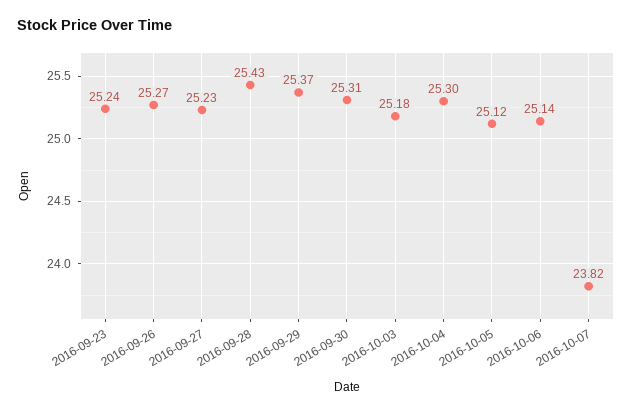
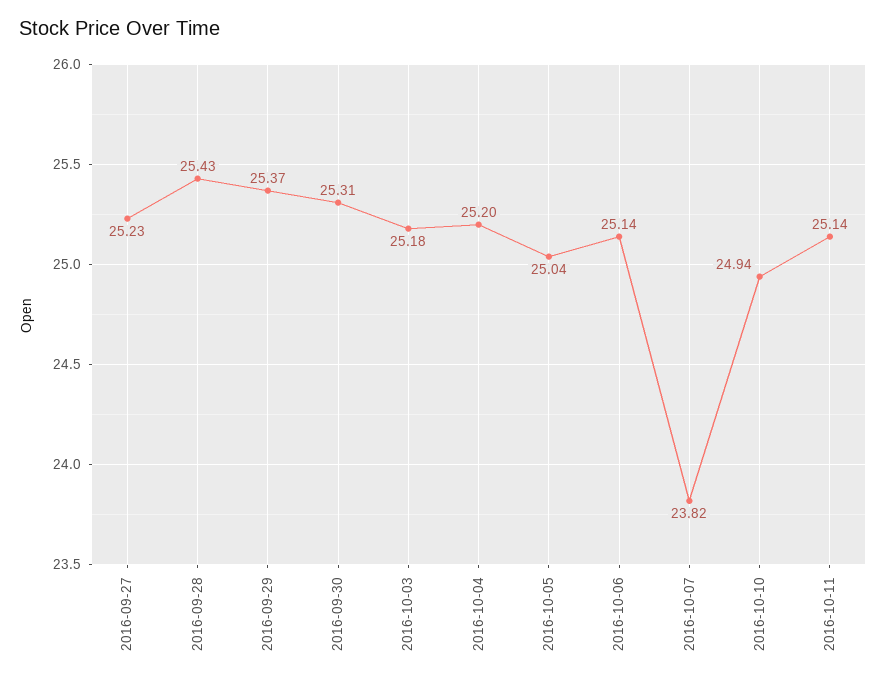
2016-09-23: 25.24 -> none
2016-09-26: 25.27 -> none
2016-10-04: 25.3 -> 25.2
2016-10-05: 25.12 -> 25.04
2016-10-10: none -> 24.94
2016-10-11: none -> 25.14

